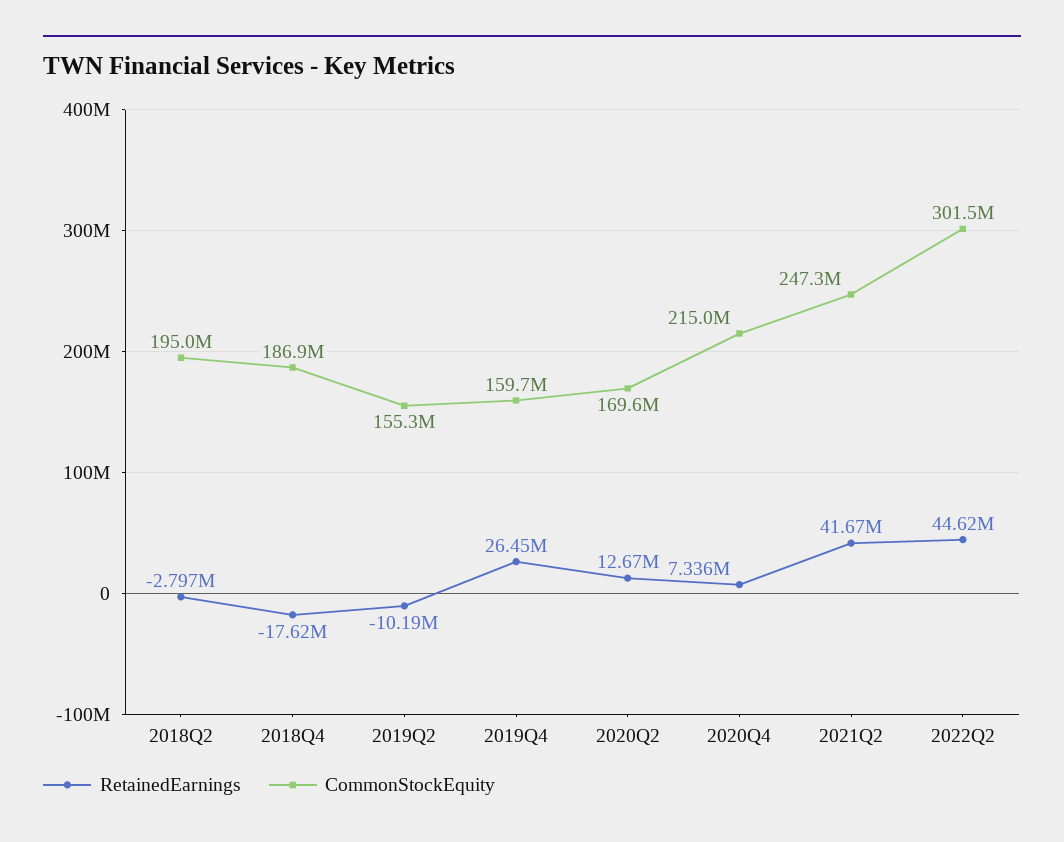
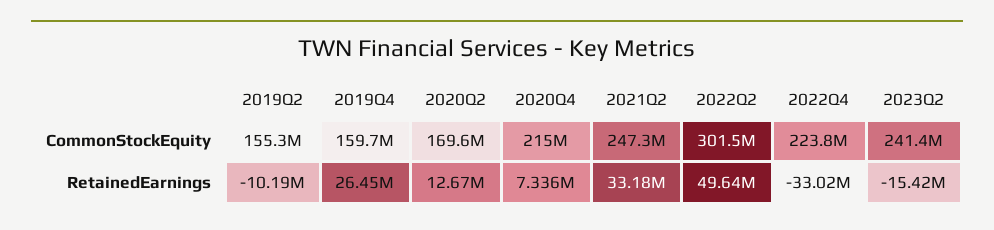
RetainedEarnings, 2018Q2: -2797000 -> none
CommonStockEquity, 2018Q2: 195000000 -> none
RetainedEarnings, 2018Q4: -17620000 -> none
CommonStockEquity, 2018Q4: 186900000 -> none
RetainedEarnings, 2021Q2: 41670000 -> 33180000
RetainedEarnings, 2022Q2: 44620000 -> 49640000
CommonStockEquity, 2022Q4: none -> 223800000
CommonStockEquity, 2023Q2: none -> 241400000
RetainedEarnings, 2022Q4: none -> -33020000
RetainedEarnings, 2023Q2: none -> -15420000

